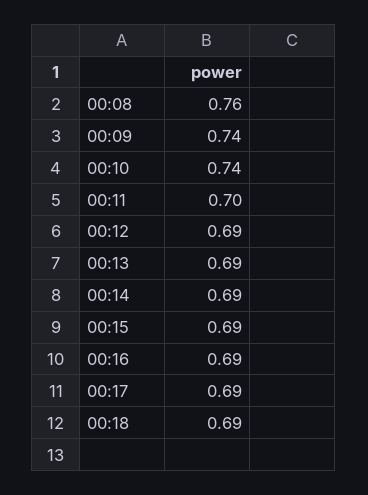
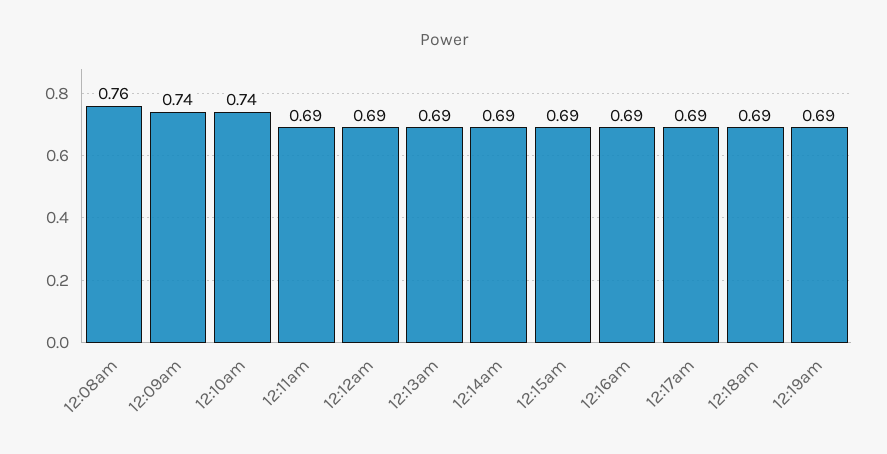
00:11: 0.7 -> 0.69
12:19am: none -> 0.69

